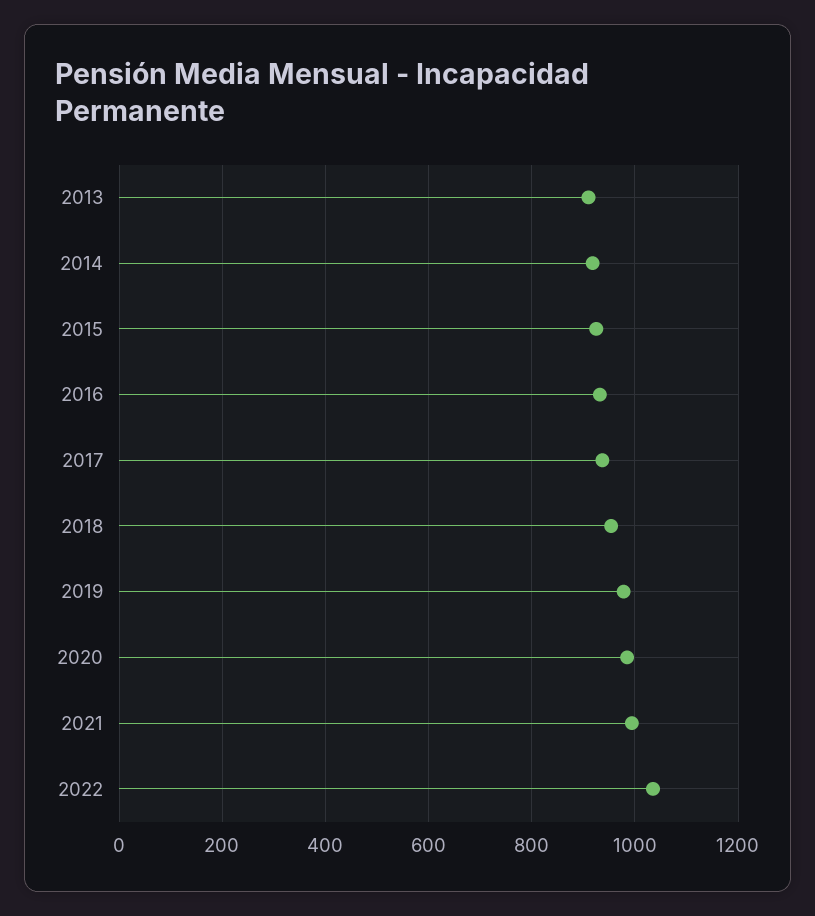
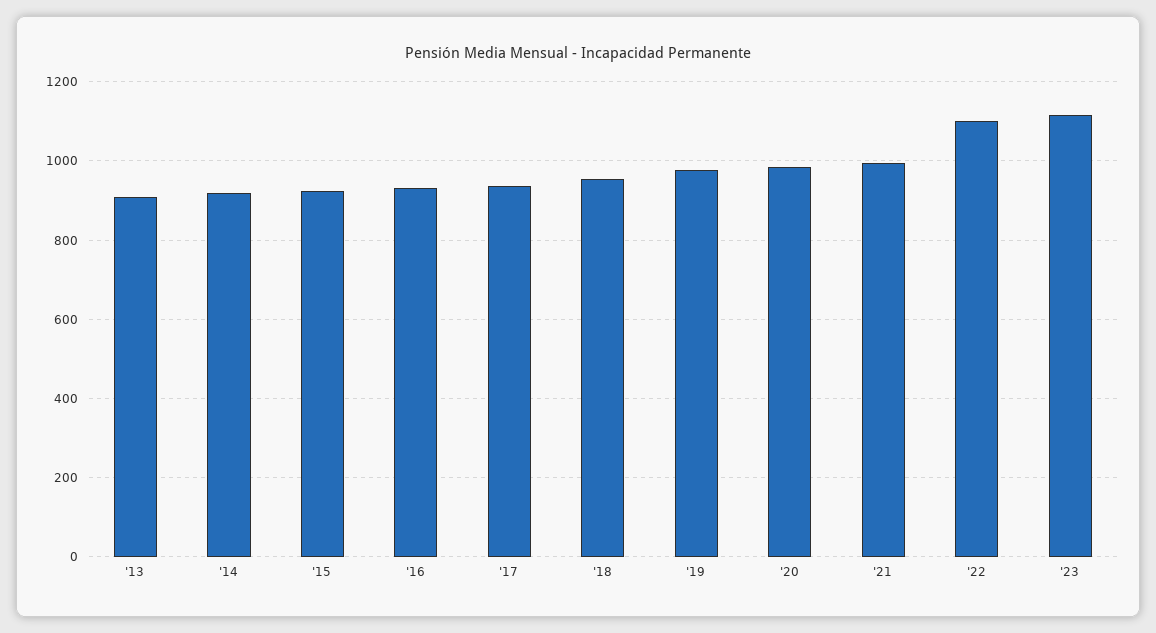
2022: 1040 -> 1100
'23: none -> 1120

